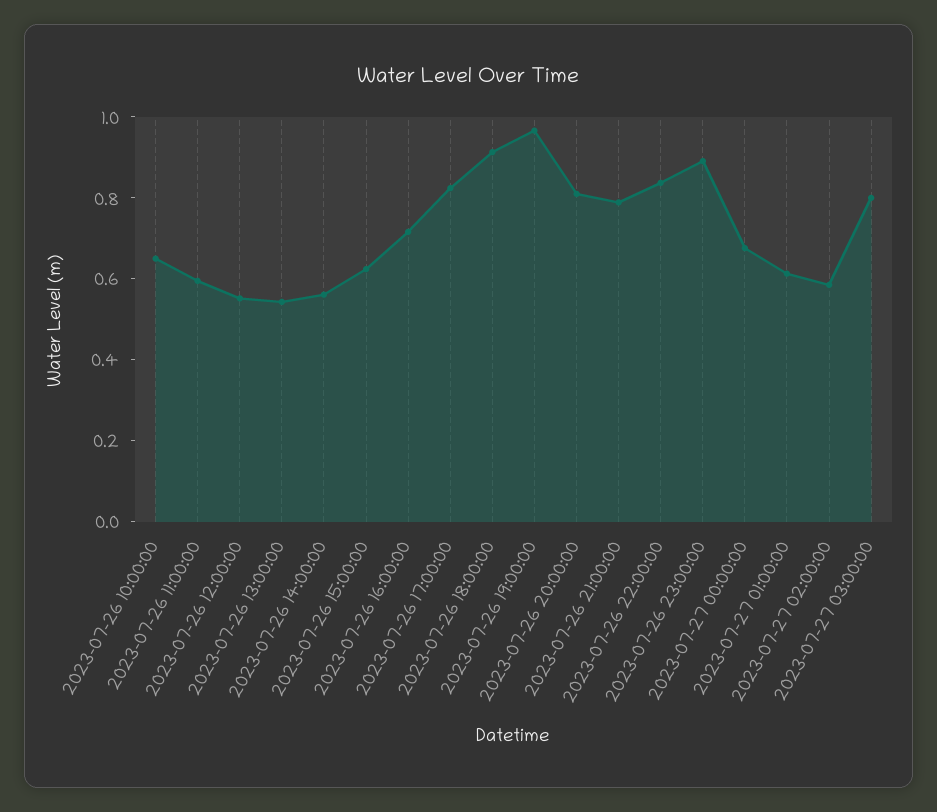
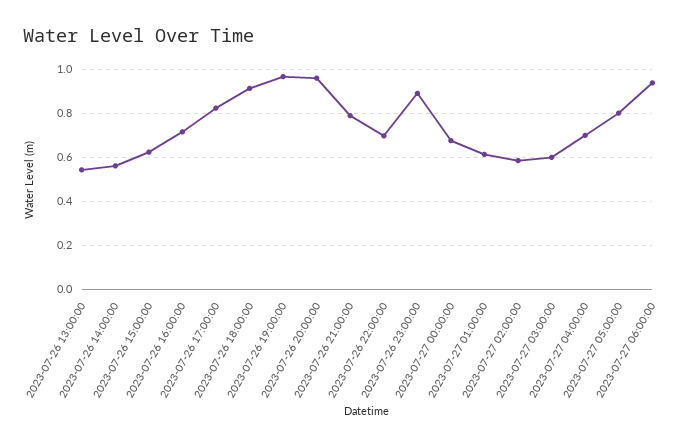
2023-07-26 10:00:00: 0.65 -> none
2023-07-26 11:00:00: 0.6 -> none
2023-07-26 12:00:00: 0.55 -> none
2023-07-26 20:00:00: 0.8 -> 0.95
2023-07-26 22:00:00: 0.85 -> 0.7
2023-07-27 03:00:00: 0.8 -> 0.6
2023-07-27 04:00:00: none -> 0.7
2023-07-27 05:00:00: none -> 0.8
2023-07-27 06:00:00: none -> 0.95

